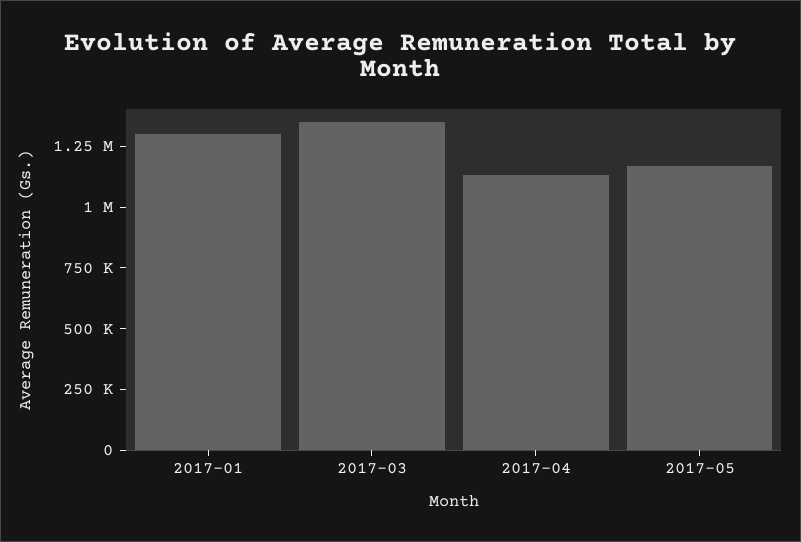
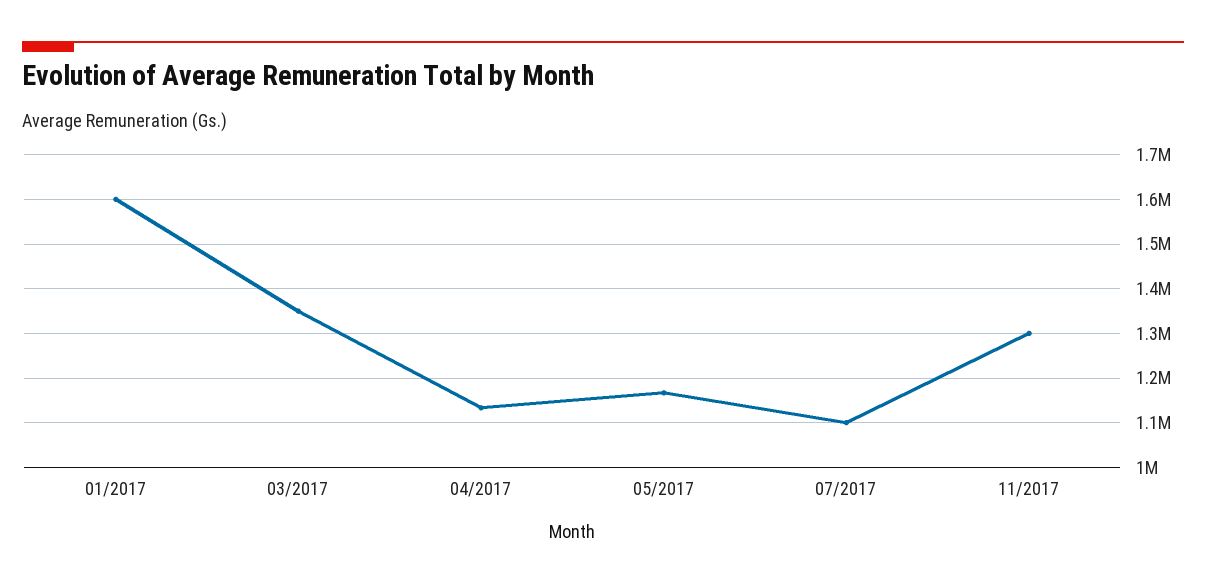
2017-01: 1300000 -> 1600000
07/2017: none -> 1100000
11/2017: none -> 1300000

